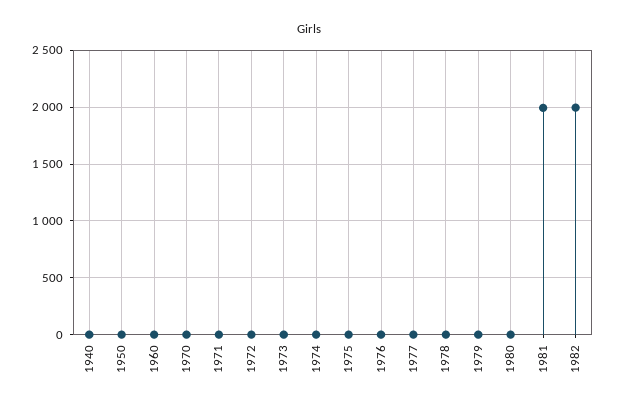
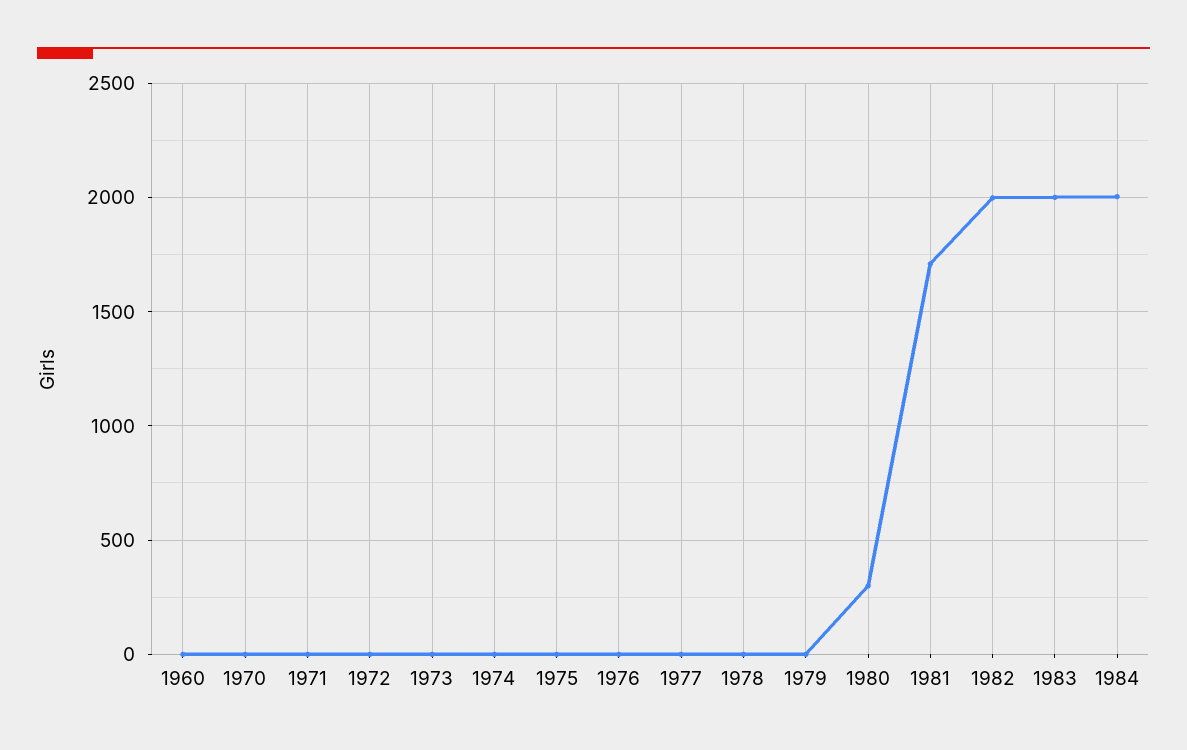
1940: 0 -> none
1950: 0 -> none
1980: 0 -> 300
1981: 2000 -> 1700
1983: none -> 2000
1984: none -> 2000

